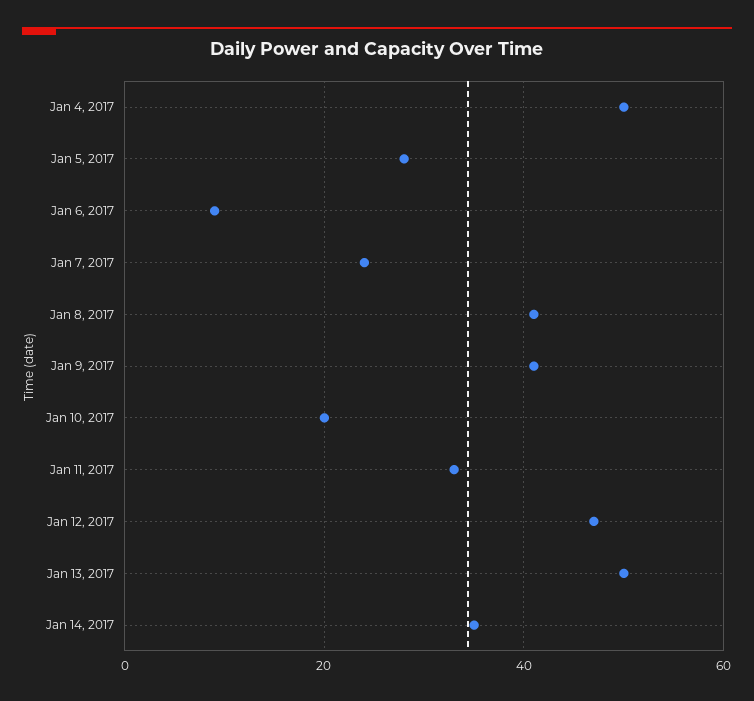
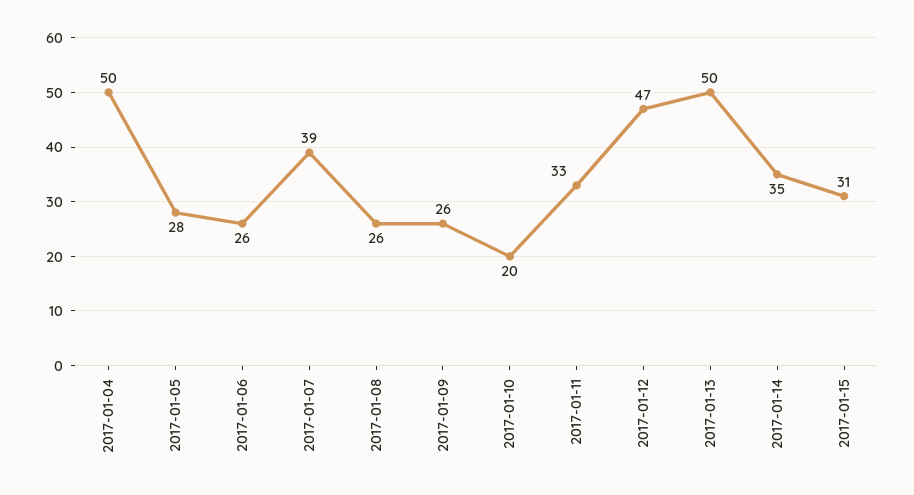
Jan 6, 2017: 10 -> 26
Jan 7, 2017: 25 -> 39
Jan 8, 2017: 40 -> 26
Jan 9, 2017: 40 -> 26
2017-01-15: none -> 31

